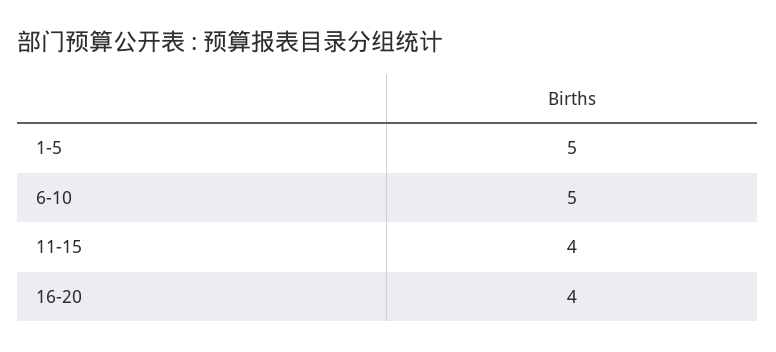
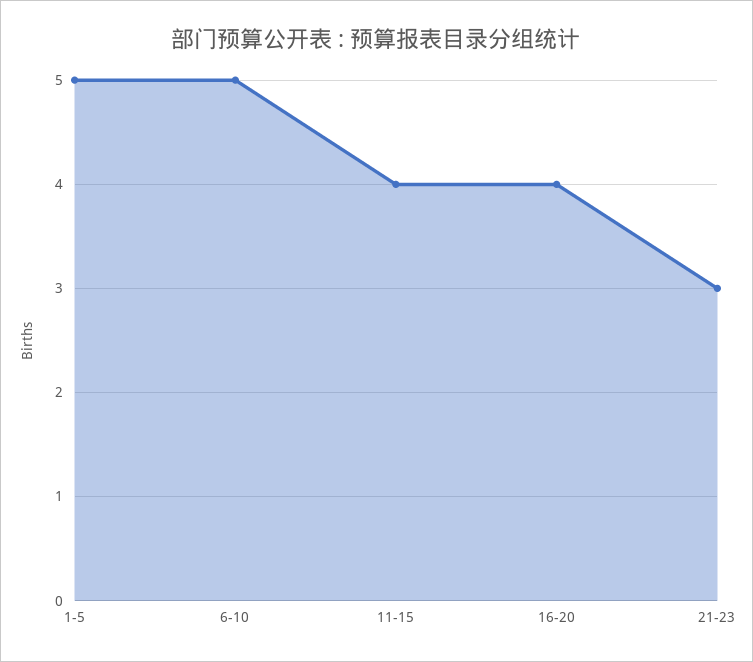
21-23: none -> 3

